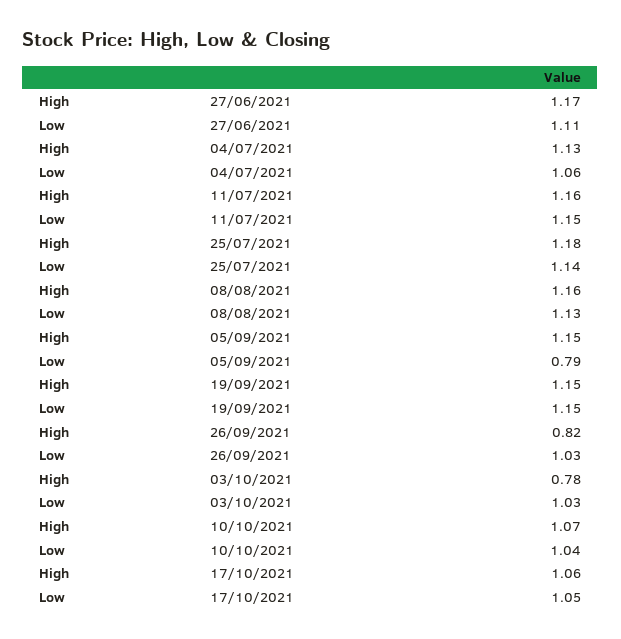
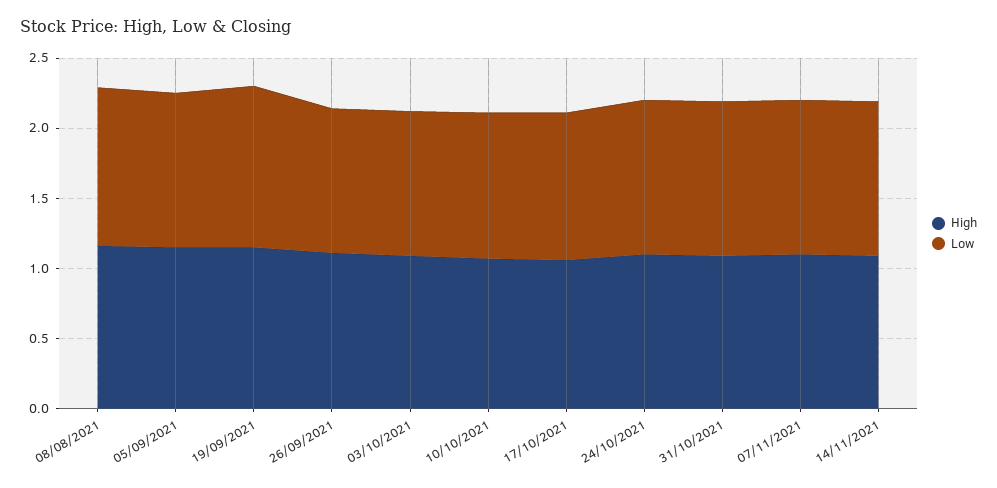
High, 27/06/2021: 1.17 -> none
Low, 27/06/2021: 1.11 -> none
High, 04/07/2021: 1.13 -> none
Low, 04/07/2021: 1.06 -> none
High, 11/07/2021: 1.16 -> none
Low, 11/07/2021: 1.15 -> none
High, 25/07/2021: 1.18 -> none
Low, 25/07/2021: 1.14 -> none
Low, 05/09/2021: 0.79 -> 1.1
High, 26/09/2021: 0.82 -> 1.1
High, 03/10/2021: 0.78 -> 1.1
High, 24/10/2021: none -> 1.1
Low, 24/10/2021: none -> 1.1
High, 31/10/2021: none -> 1.1
Low, 31/10/2021: none -> 1.1
High, 07/11/2021: none -> 1.1
Low, 07/11/2021: none -> 1.1
High, 14/11/2021: none -> 1.1
Low, 14/11/2021: none -> 1.1

